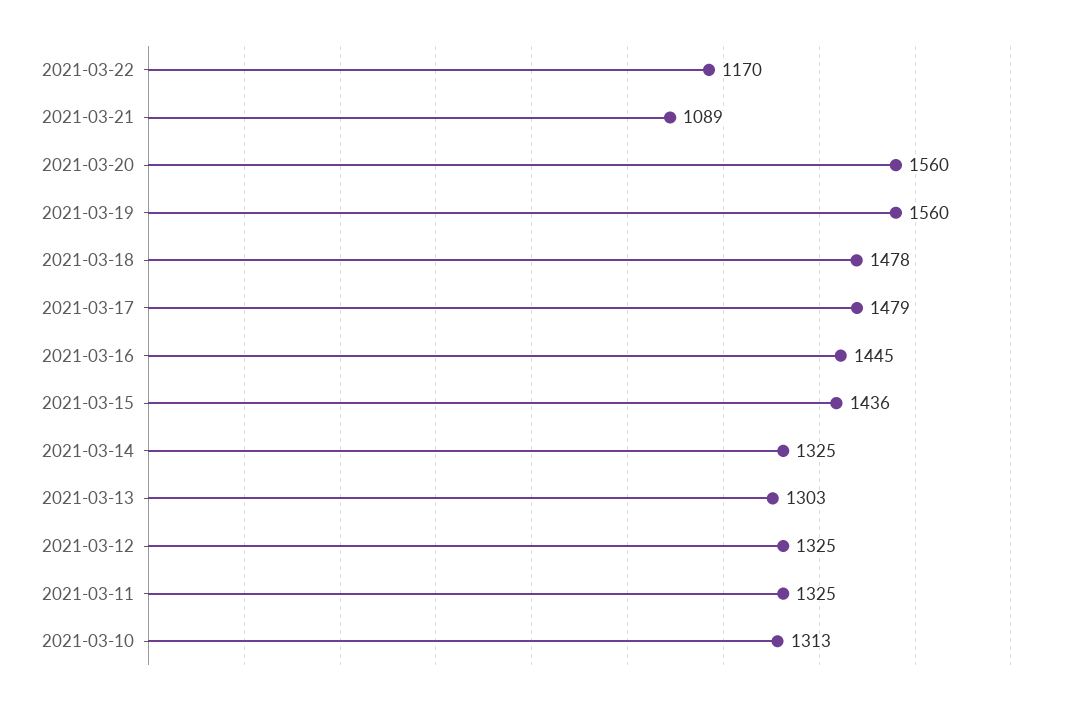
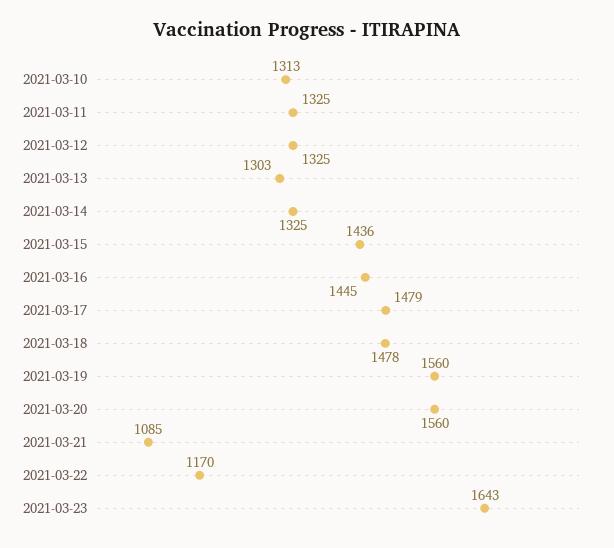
2021-03-21: 1089 -> 1085
2021-03-23: none -> 1643

